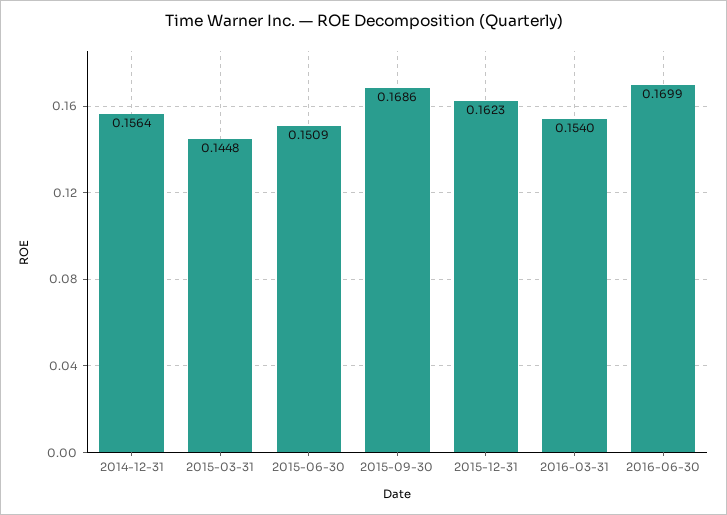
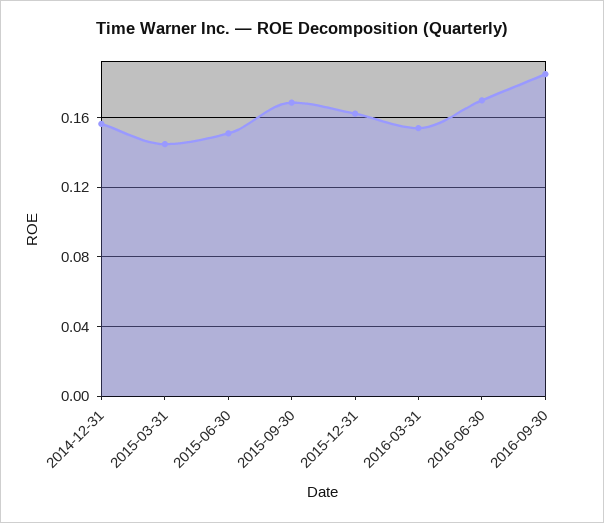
2016-09-30: none -> 0.185

